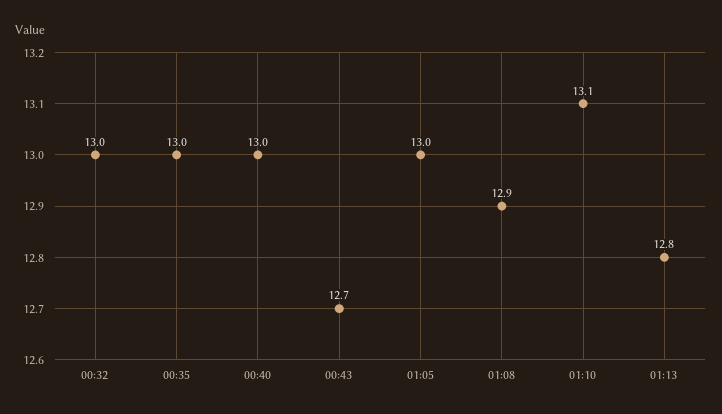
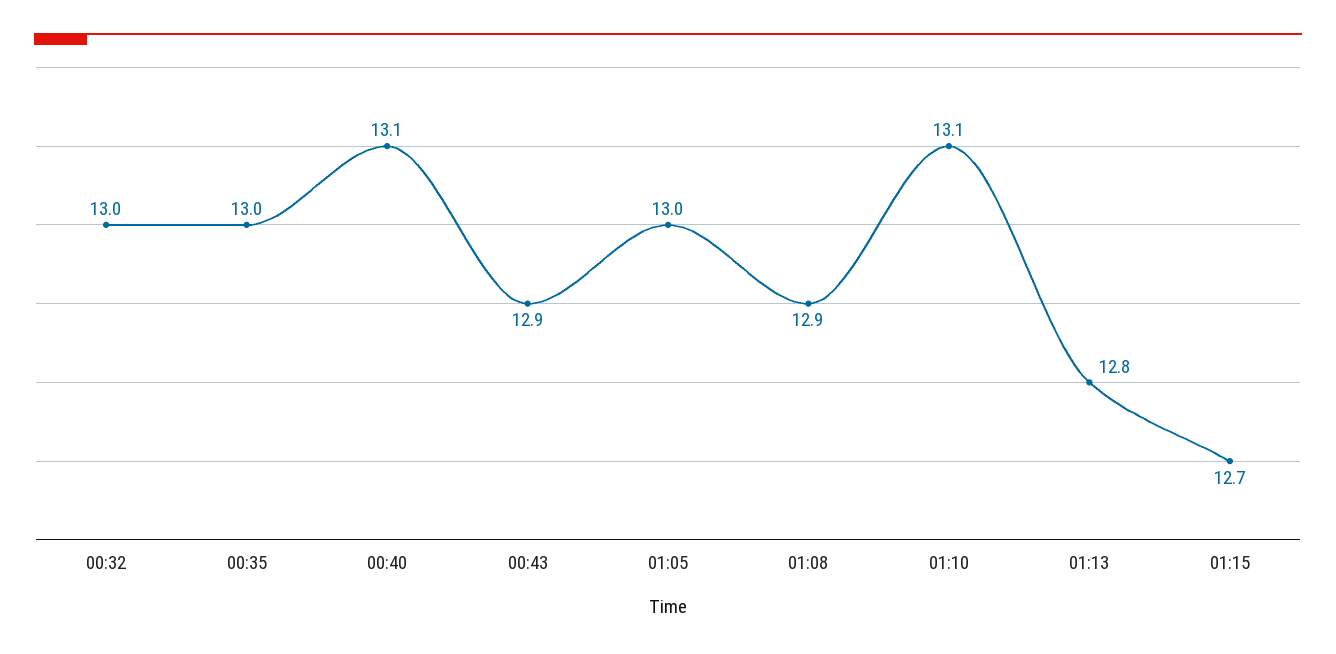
00:40: 13 -> 13.1
00:43: 12.7 -> 12.9
01:15: none -> 12.7

